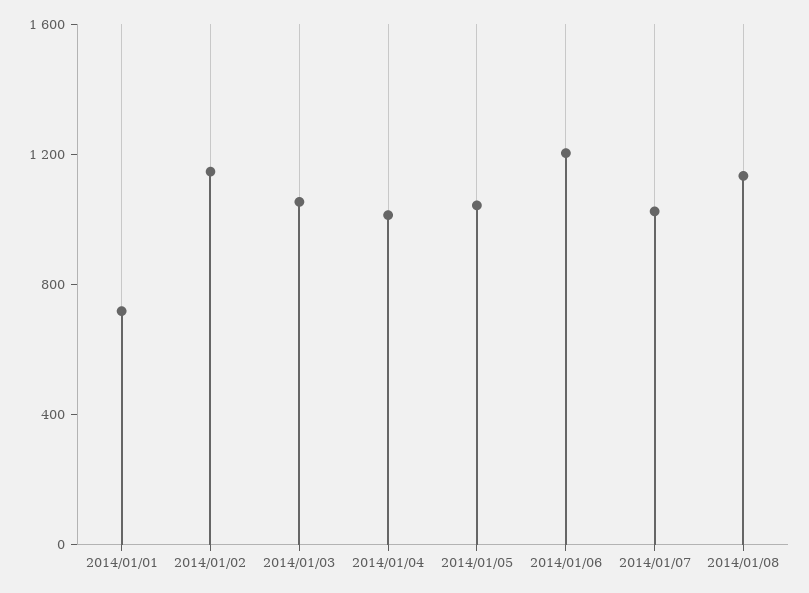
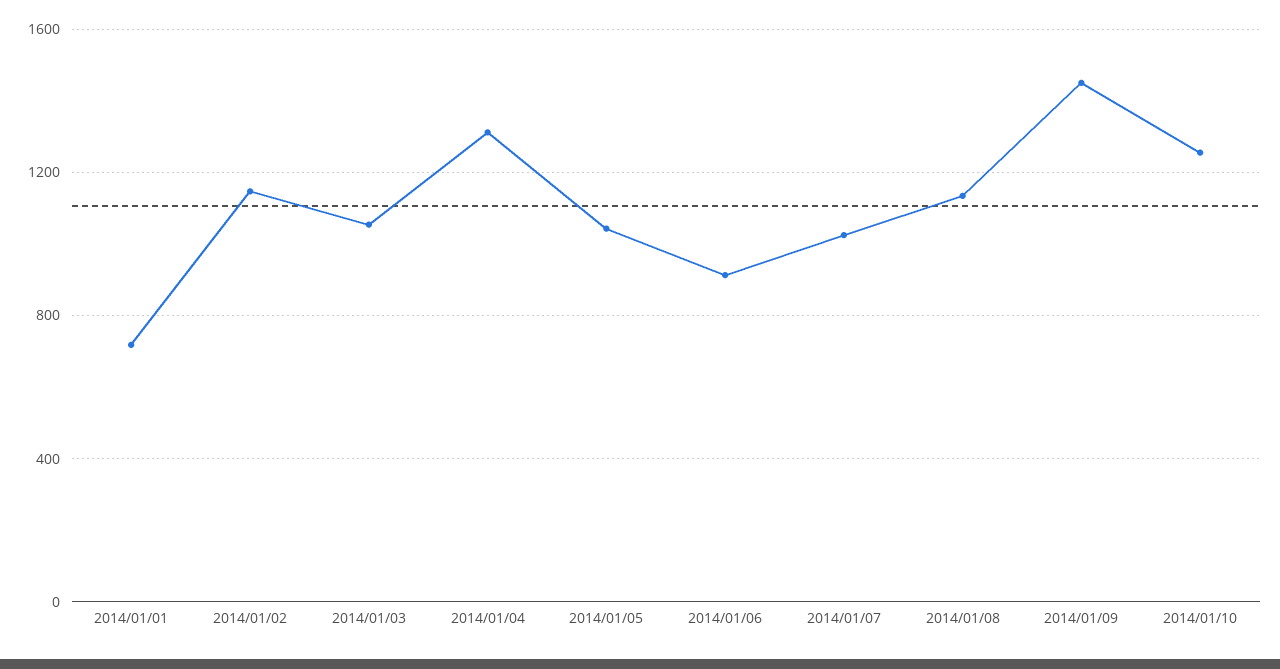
2014/01/04: 1000 -> 1300
2014/01/06: 1200 -> 900
2014/01/09: none -> 1450
2014/01/10: none -> 1250

